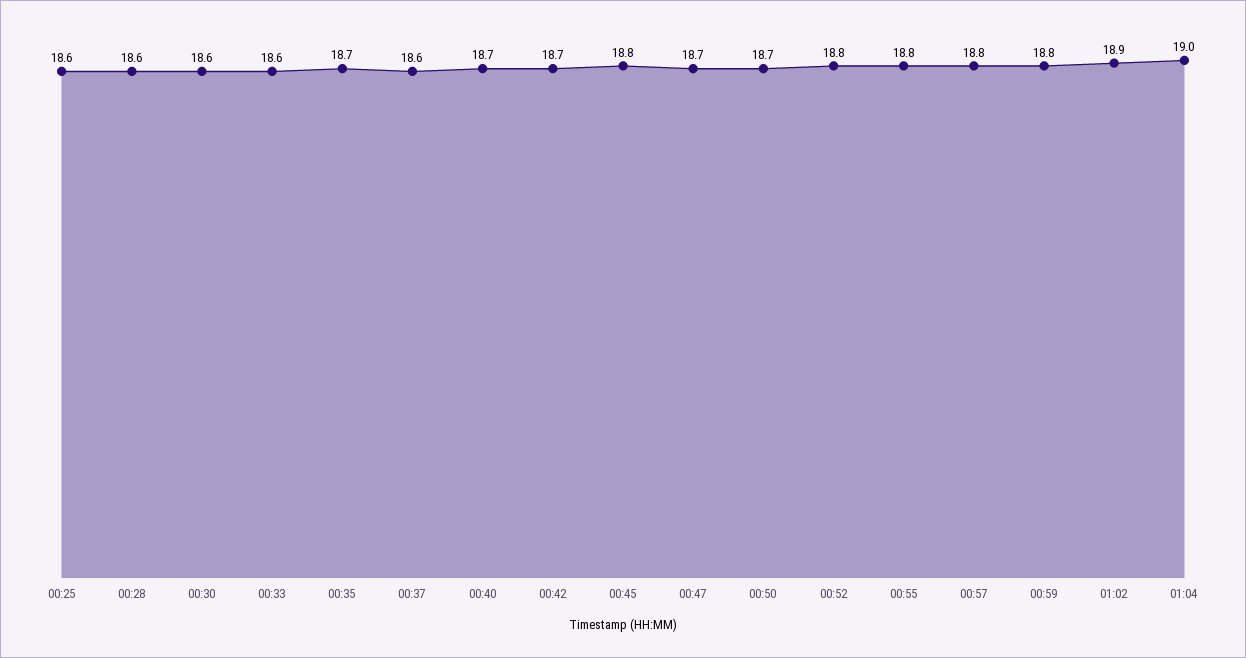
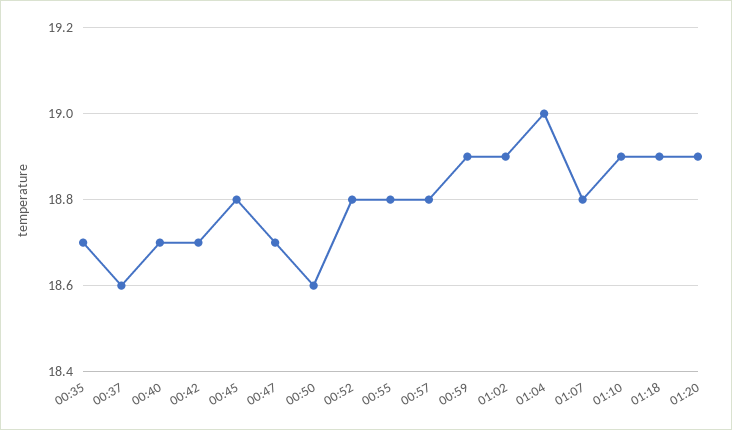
00:25: 18.6 -> none
00:28: 18.6 -> none
00:30: 18.6 -> none
00:33: 18.6 -> none
00:50: 18.7 -> 18.6
00:59: 18.8 -> 18.9
01:07: none -> 18.8
01:10: none -> 18.9
01:18: none -> 18.9
01:20: none -> 18.9

